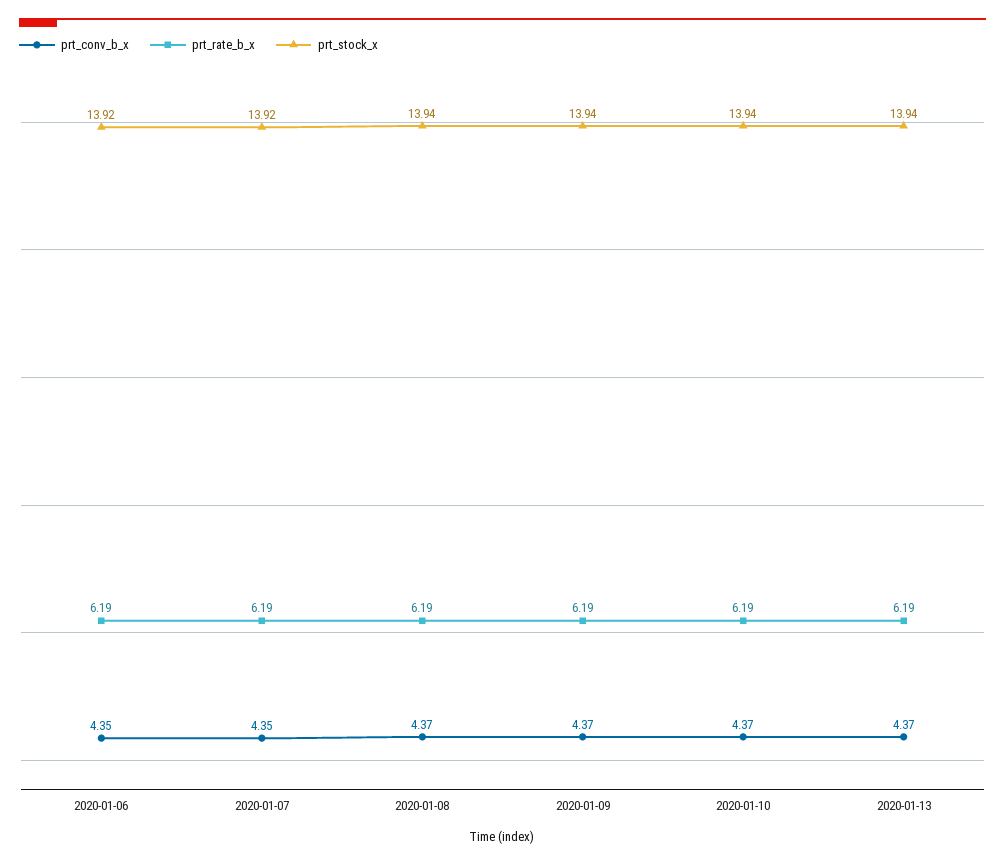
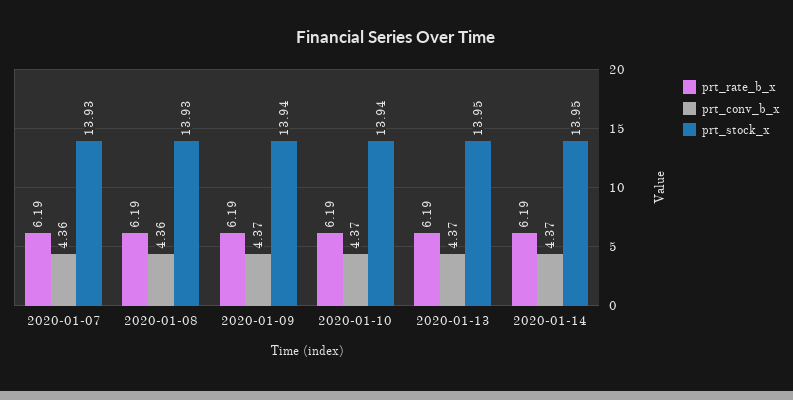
prt_conv_b_x, 2020-01-06: 4.35 -> none
prt_rate_b_x, 2020-01-06: 6.19 -> none
prt_stock_x, 2020-01-06: 13.92 -> none
prt_conv_b_x, 2020-01-07: 4.35 -> 4.36
prt_stock_x, 2020-01-07: 13.92 -> 13.93
prt_conv_b_x, 2020-01-08: 4.37 -> 4.36
prt_stock_x, 2020-01-08: 13.94 -> 13.93
prt_stock_x, 2020-01-13: 13.94 -> 13.95
prt_rate_b_x, 2020-01-14: none -> 6.19
prt_conv_b_x, 2020-01-14: none -> 4.37
prt_stock_x, 2020-01-14: none -> 13.95

